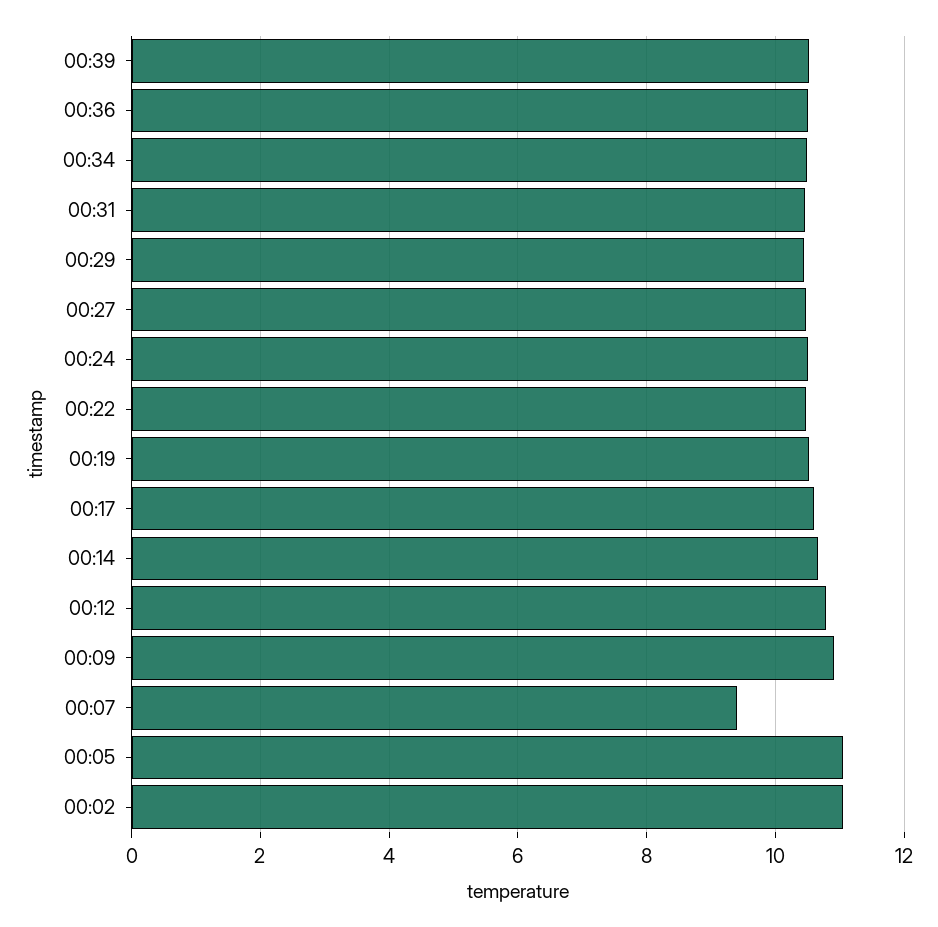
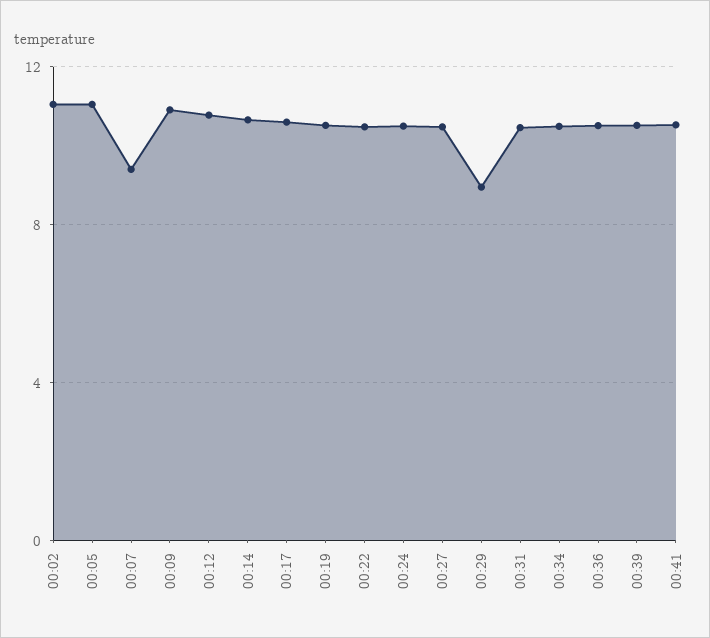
00:29: 10.4 -> 9
00:41: none -> 10.5

